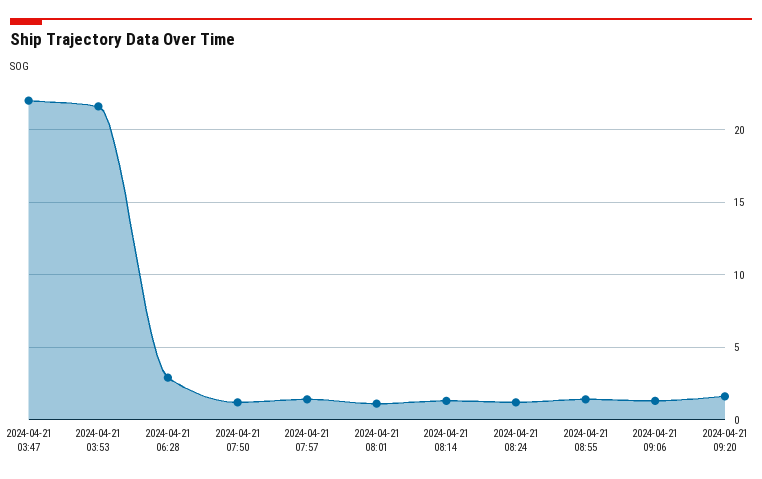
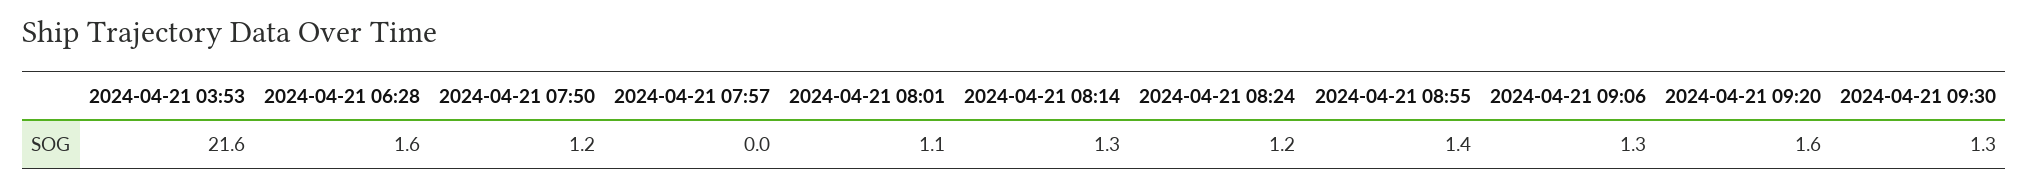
2024-04-21 03:47: 22 -> none
2024-04-21 06:28: 3 -> 1.6
2024-04-21 07:57: 1.5 -> 0
2024-04-21 09:30: none -> 1.3

